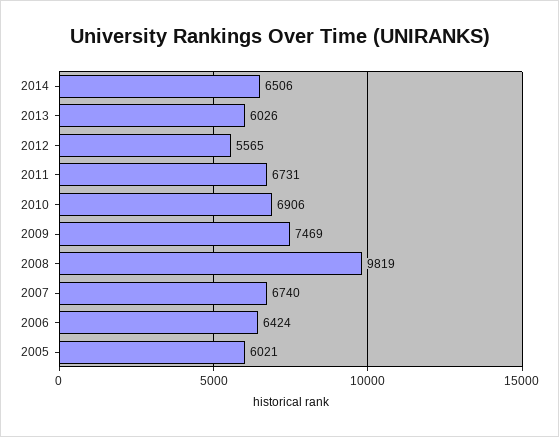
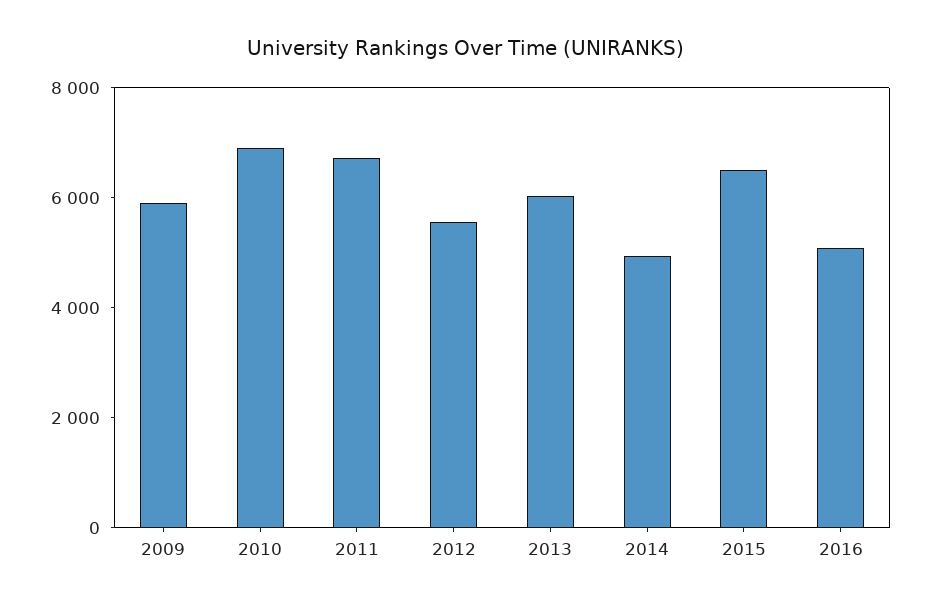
2014: 6506 -> 5000
2009: 7469 -> 6000
2008: 9819 -> none
2007: 6740 -> none
2006: 6424 -> none
2005: 6021 -> none
2015: none -> 6500
2016: none -> 5000

